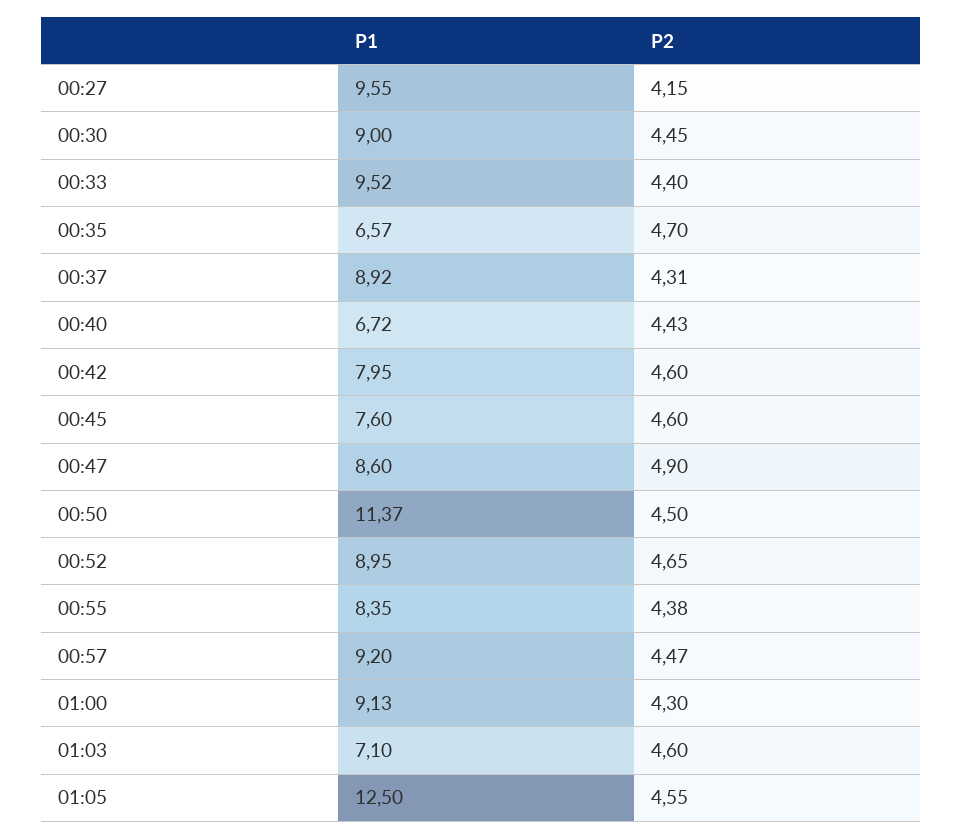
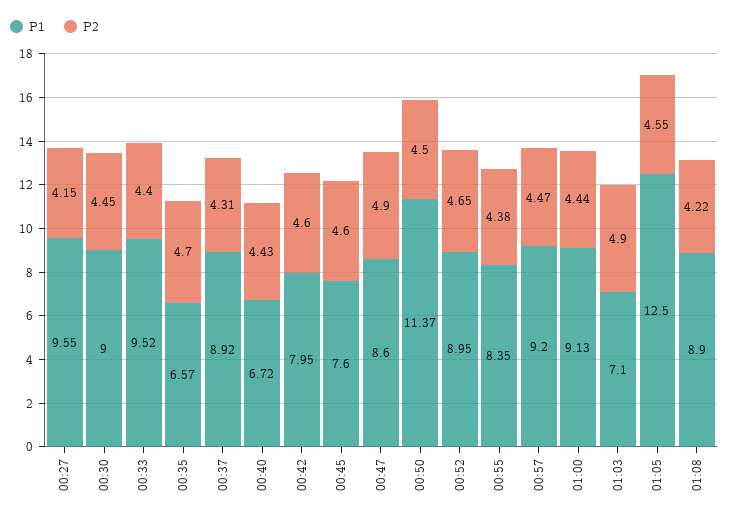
P2, 01:00: 4.3 -> 4.44
P2, 01:03: 4.6 -> 4.9
P1, 01:08: none -> 8.9
P2, 01:08: none -> 4.22

